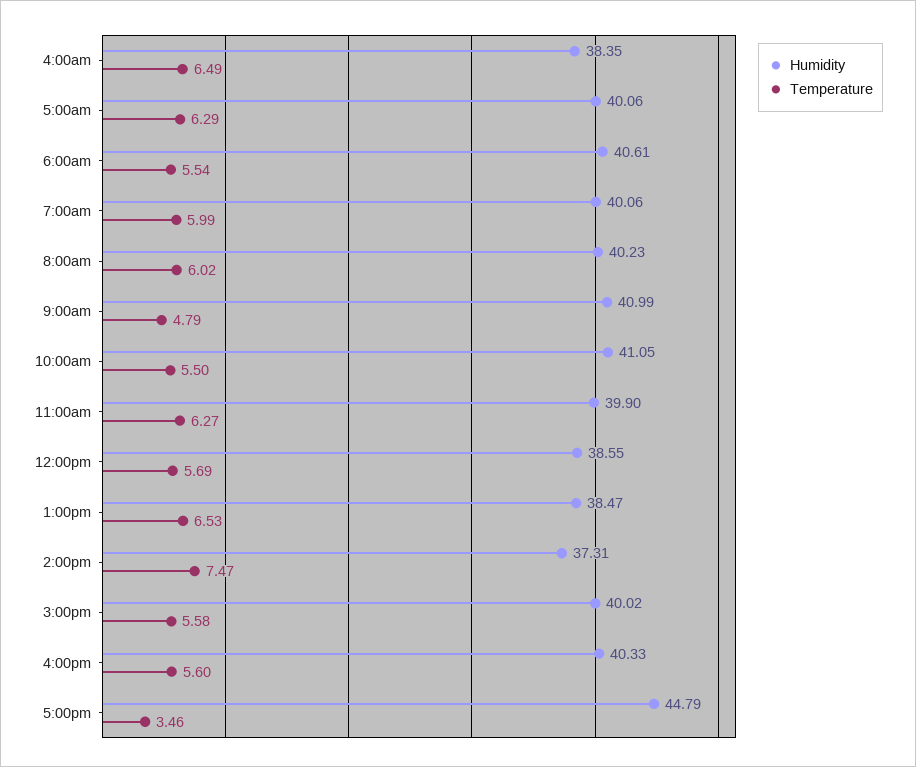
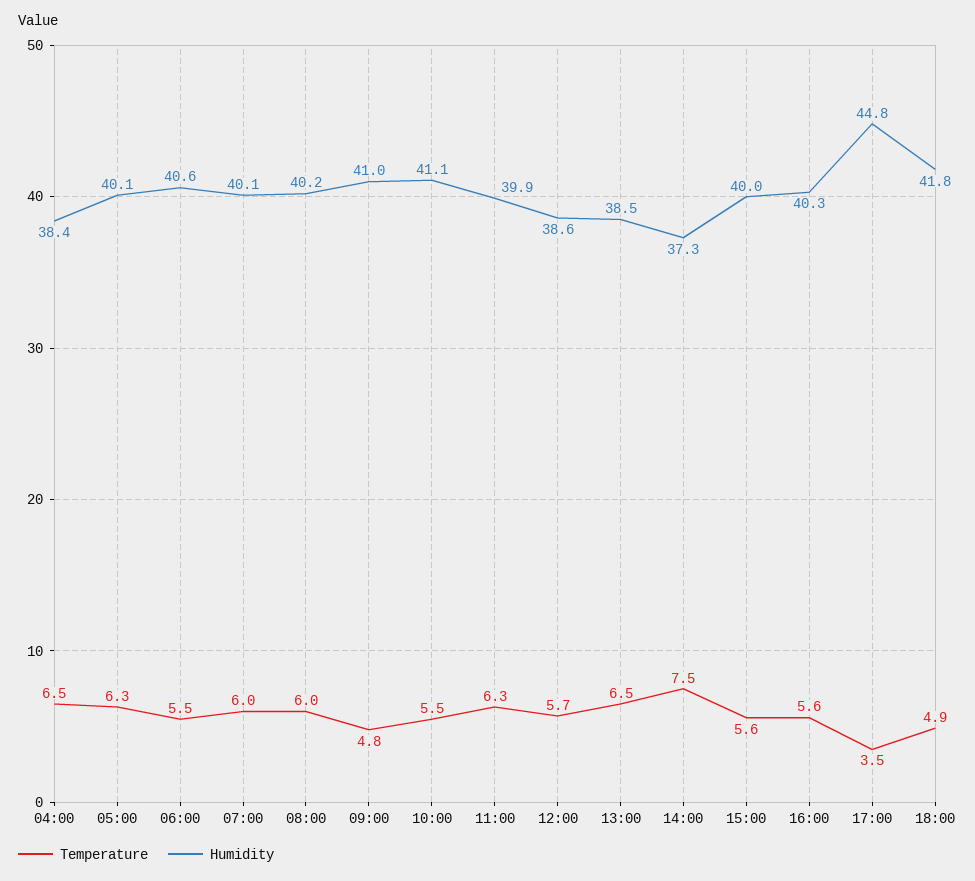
Temperature, 18:00: none -> 4.9
Humidity, 18:00: none -> 41.8

